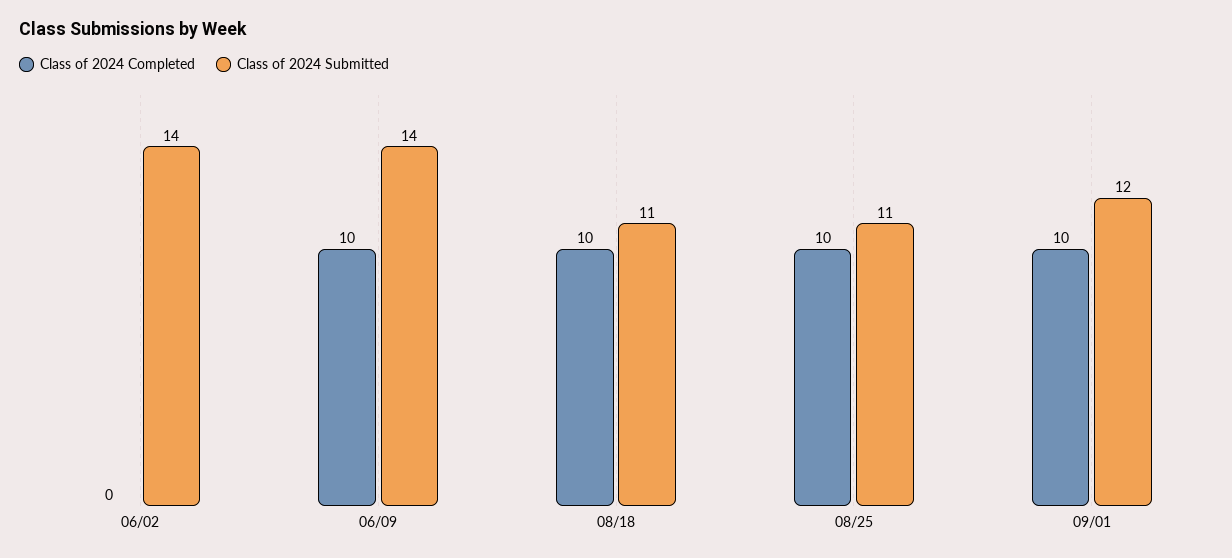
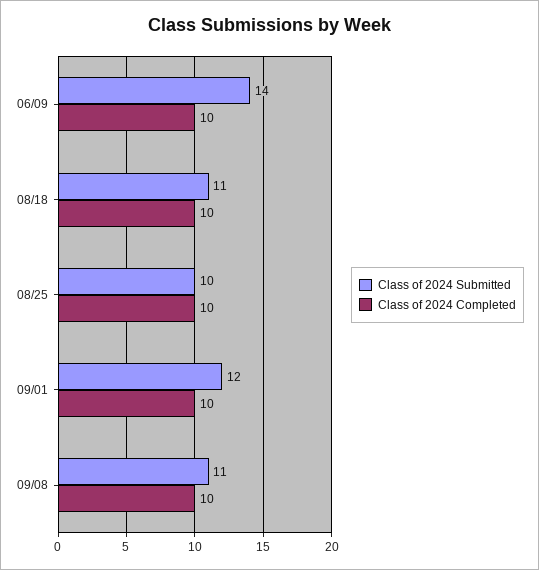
Class of 2024 Completed, 06/02: 0 -> none
Class of 2024 Submitted, 06/02: 14 -> none
Class of 2024 Submitted, 08/25: 11 -> 10
Class of 2024 Submitted, 09/08: none -> 11
Class of 2024 Completed, 09/08: none -> 10

